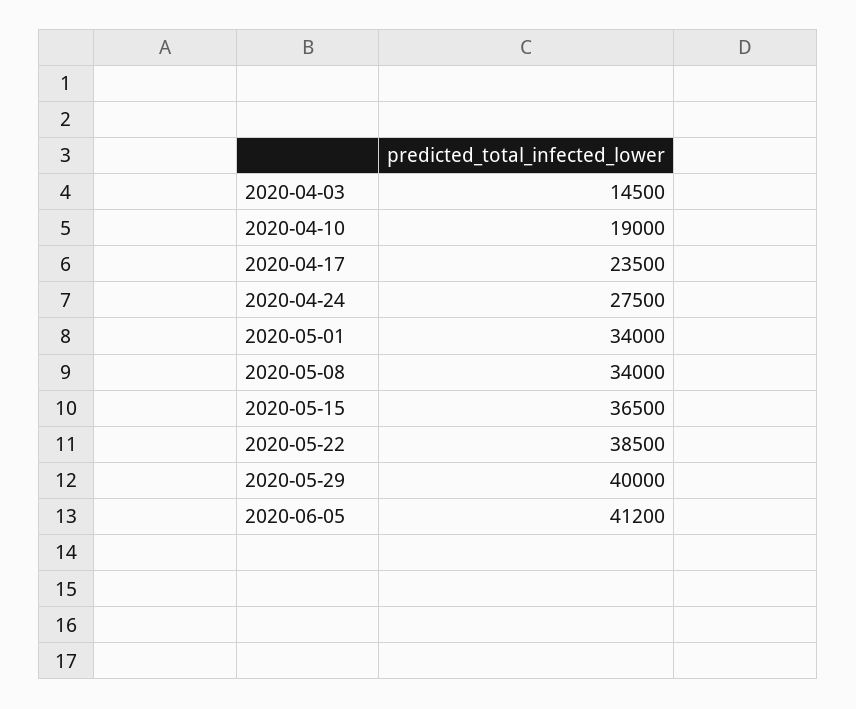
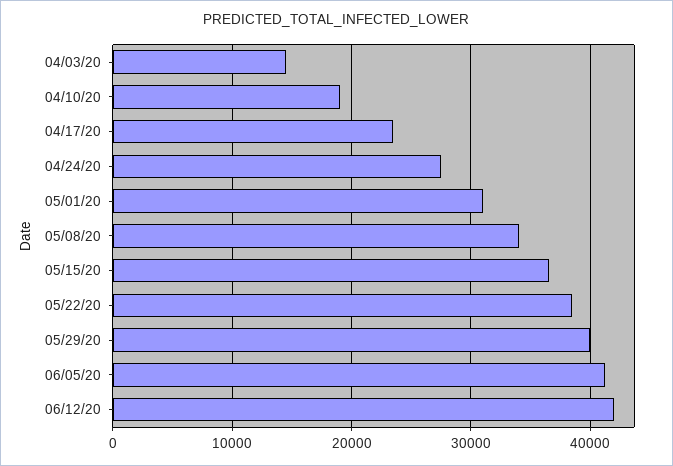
2020-05-01: 34000 -> 31000
06/12/20: none -> 42000

